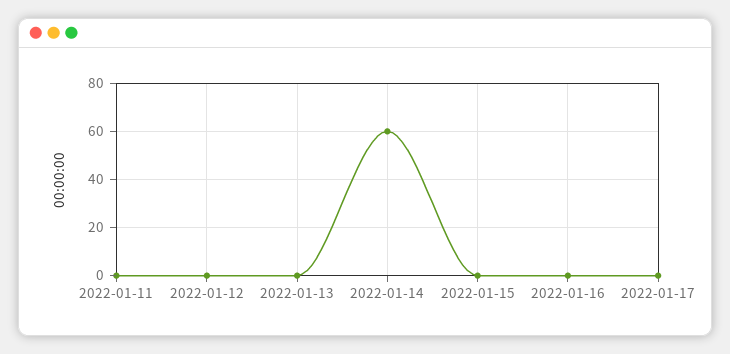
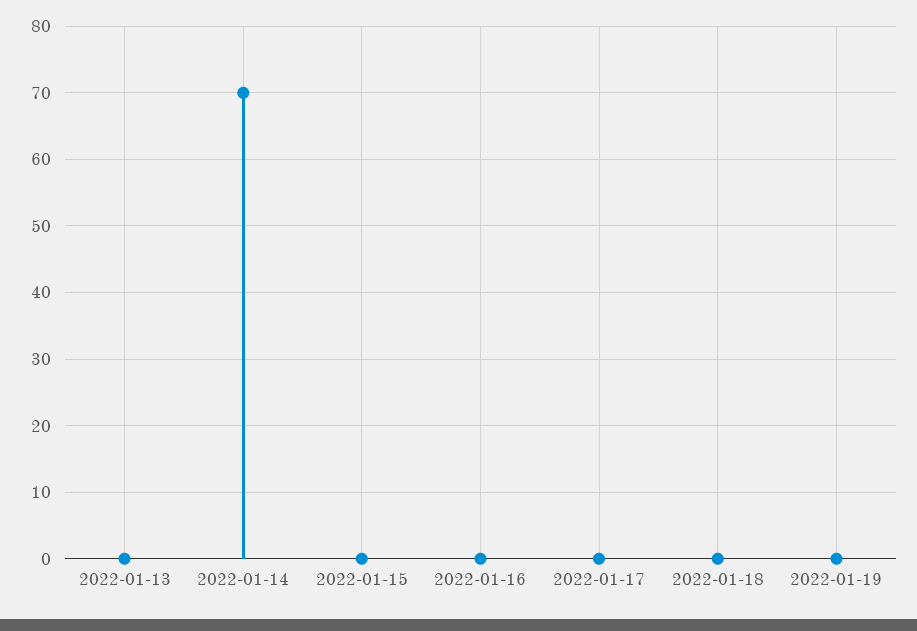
2022-01-11: 0 -> none
2022-01-12: 0 -> none
2022-01-14: 60 -> 70
2022-01-18: none -> 0
2022-01-19: none -> 0

